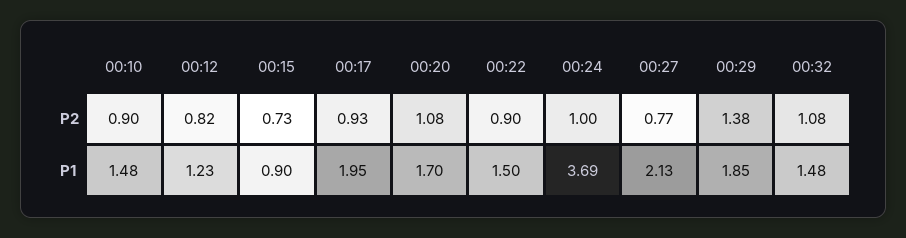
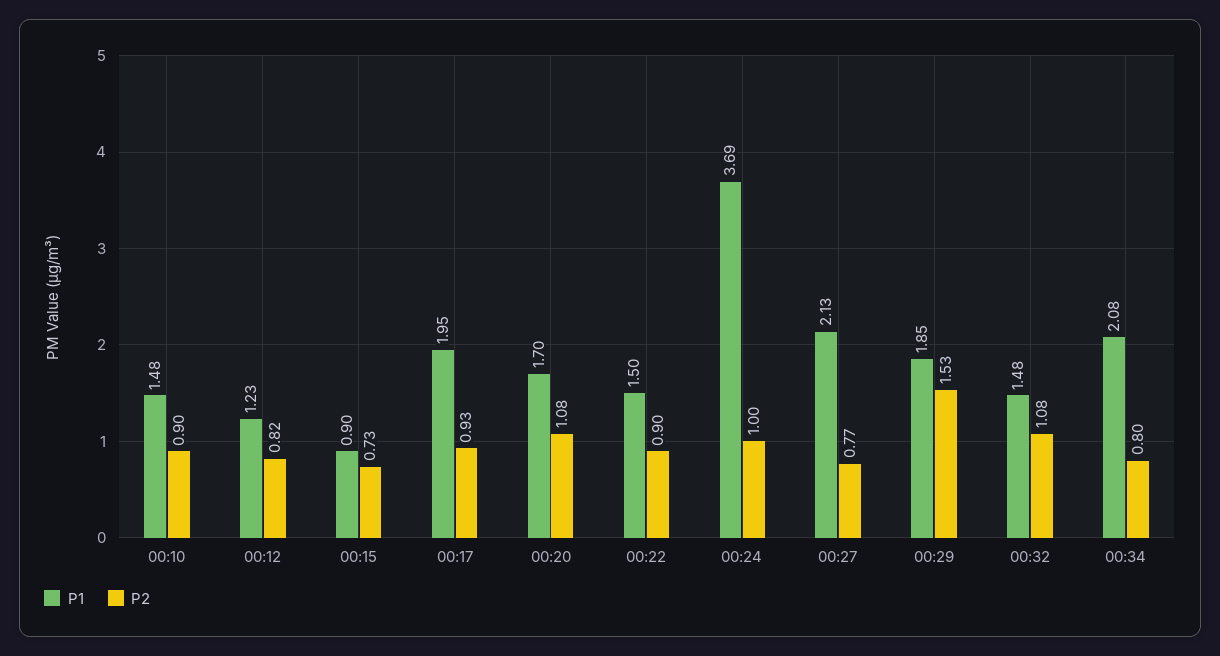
P2, 00:29: 1.38 -> 1.53
P1, 00:34: none -> 2.08
P2, 00:34: none -> 0.8

